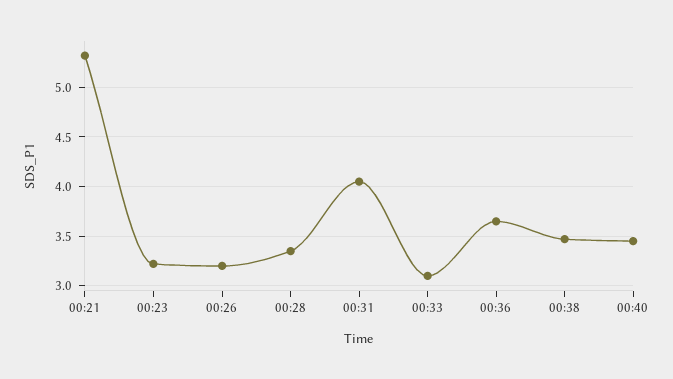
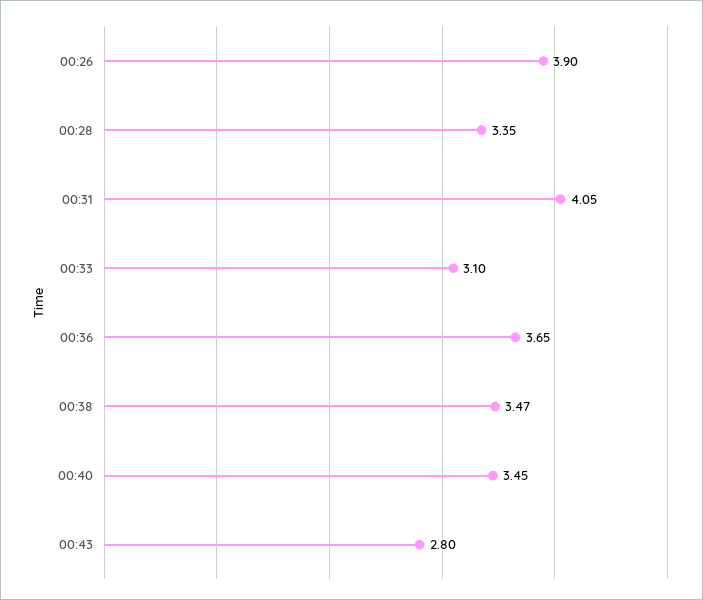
00:21: 5.3 -> none
00:23: 3.2 -> none
00:26: 3.2 -> 3.9
00:43: none -> 2.8

